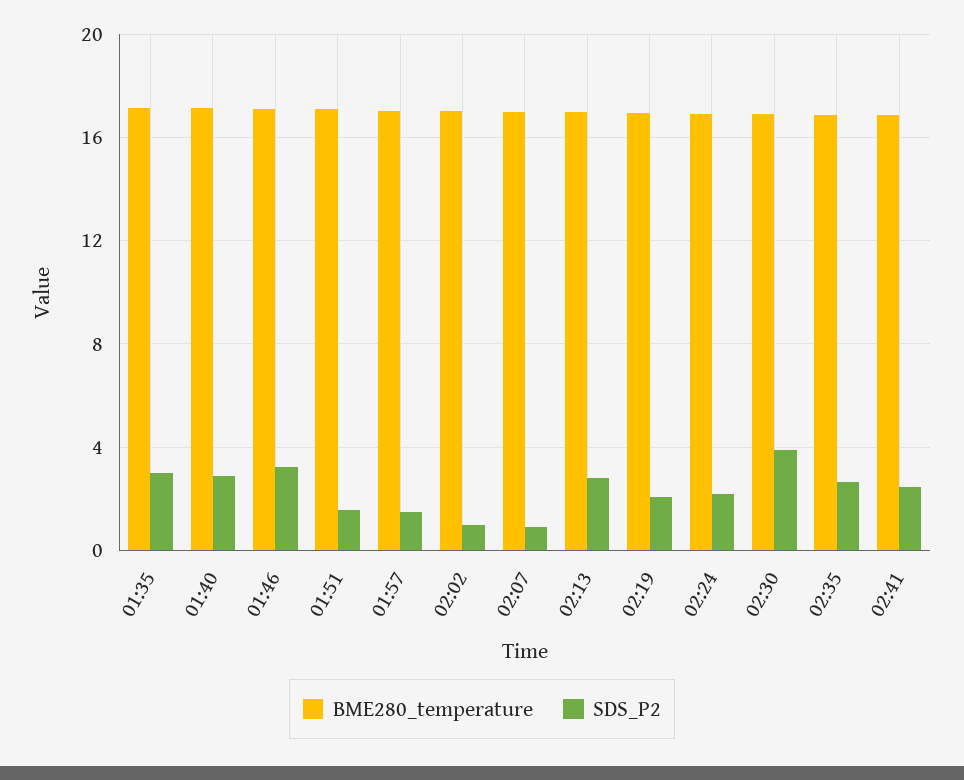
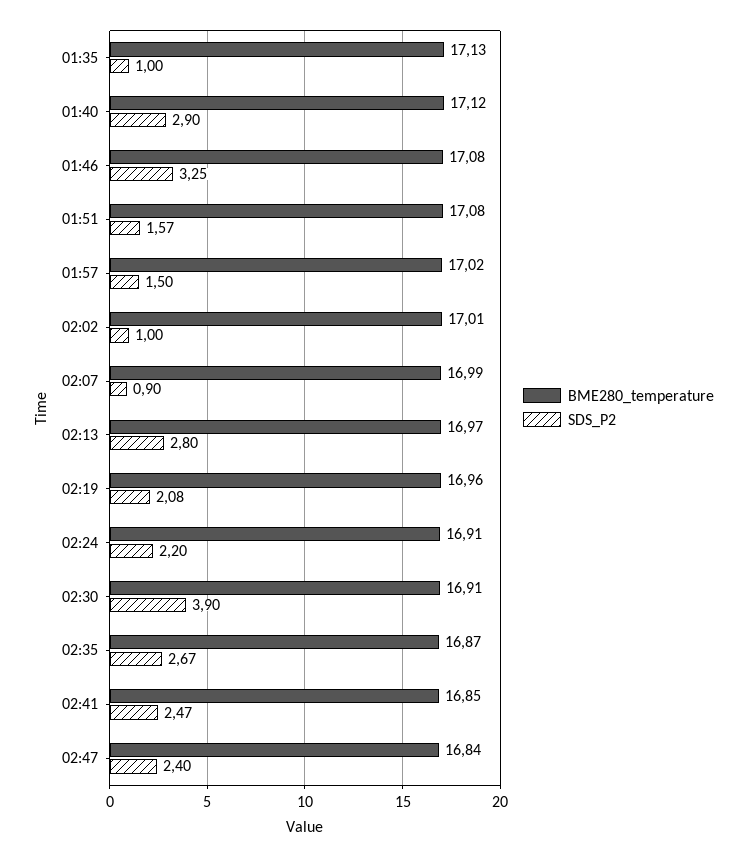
SDS_P2, 01:35: 3 -> 1
BME280_temperature, 02:47: none -> 16.84
SDS_P2, 02:47: none -> 2.4

